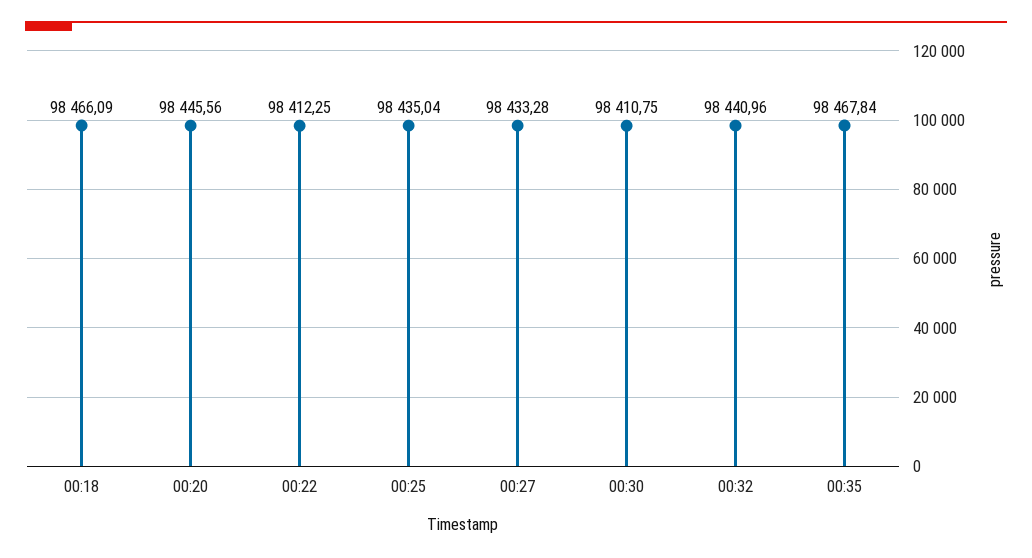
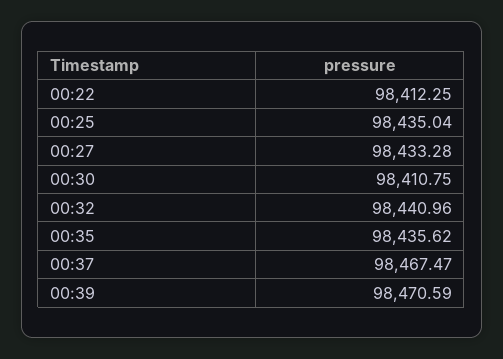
00:18: 98466.09 -> none
00:20: 98445.56 -> none
00:35: 98467.84 -> 98435.62
00:37: none -> 98467.47
00:39: none -> 98470.59

